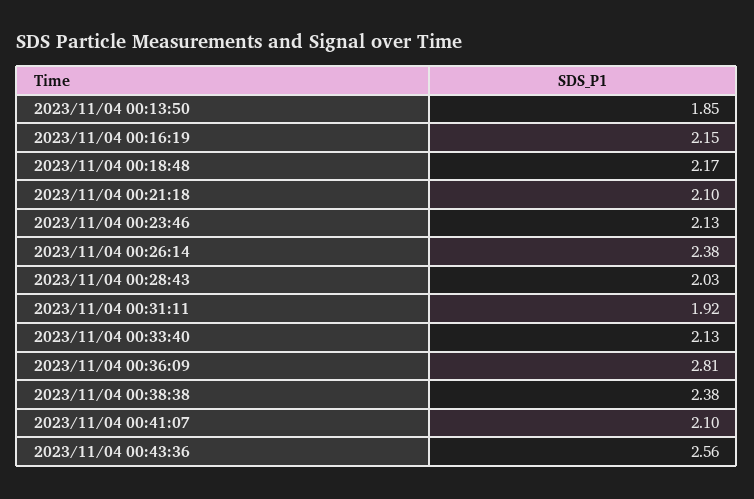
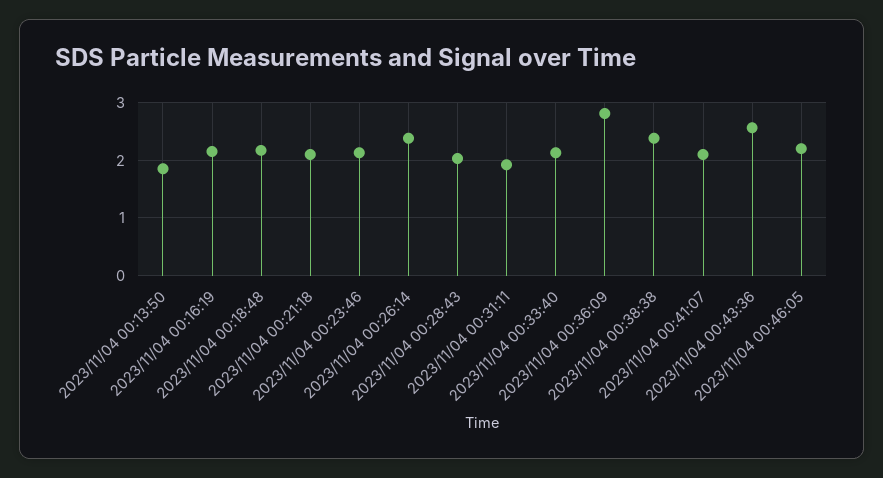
2023/11/04 00:46:05: none -> 2.2

